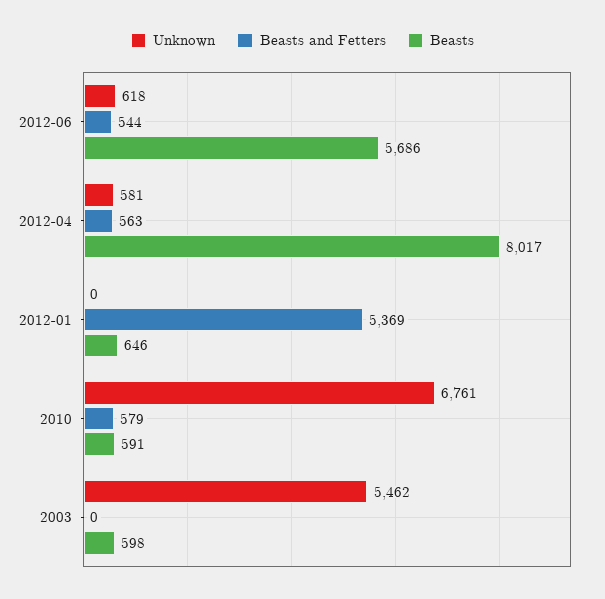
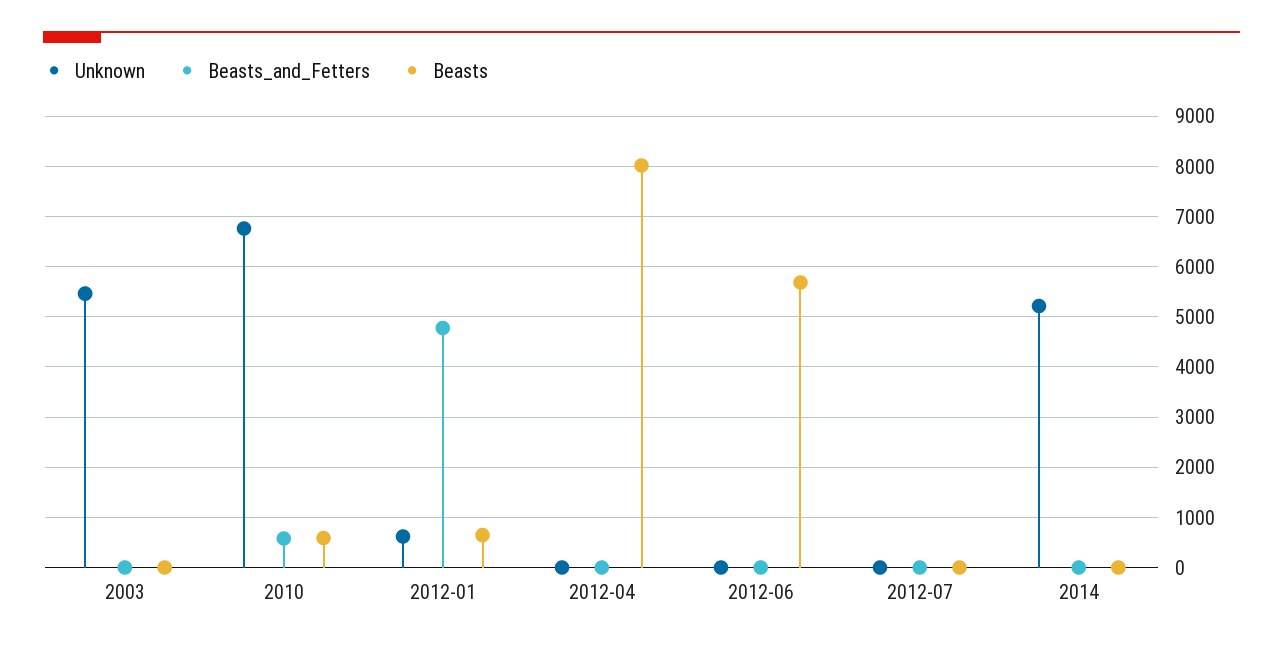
Unknown, 2012-06: 618 -> 0
Beasts and Fetters, 2012-06: 544 -> 0
Unknown, 2012-04: 581 -> 0
Beasts and Fetters, 2012-04: 563 -> 0
Unknown, 2012-01: 0 -> 600
Beasts and Fetters, 2012-01: 5369 -> 4800
Beasts, 2003: 598 -> 0
Unknown, 2012-07: none -> 0
Beasts and Fetters, 2012-07: none -> 0
Beasts, 2012-07: none -> 0
Unknown, 2014: none -> 5200
Beasts and Fetters, 2014: none -> 0
Beasts, 2014: none -> 0

